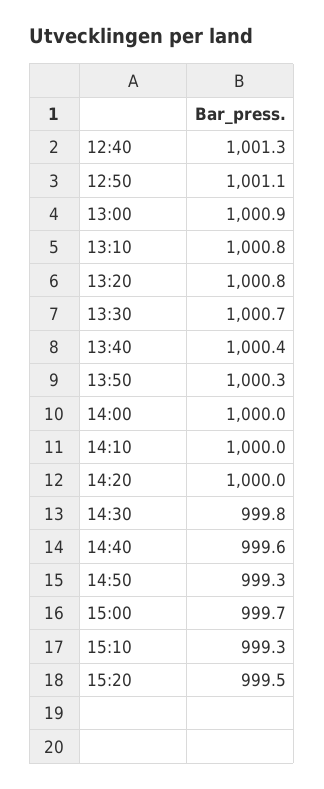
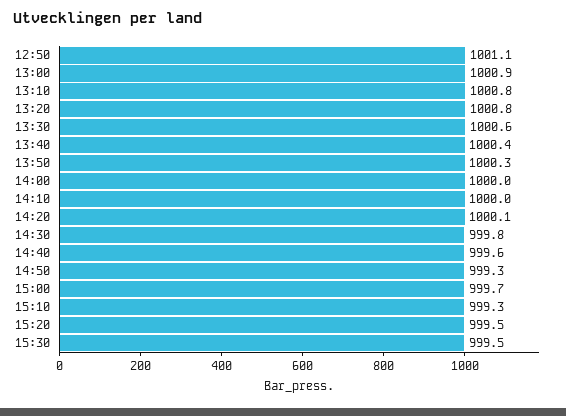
12:40: 1001.3 -> none
13:30: 1000.7 -> 1000.6
14:20: 1000 -> 1000.1
15:30: none -> 999.5

